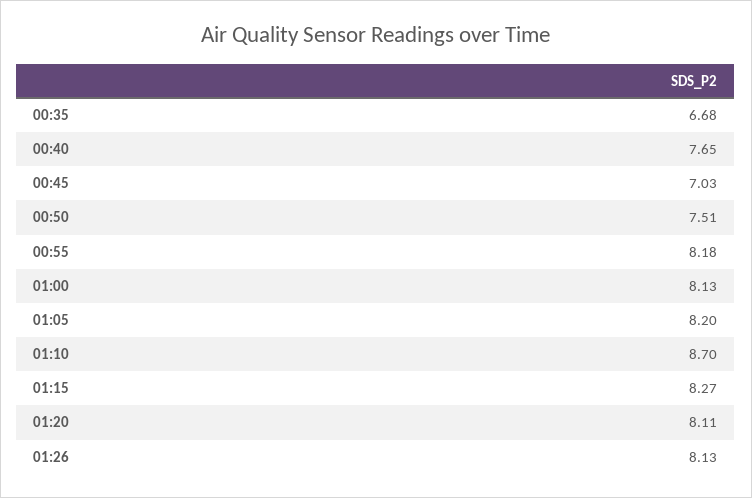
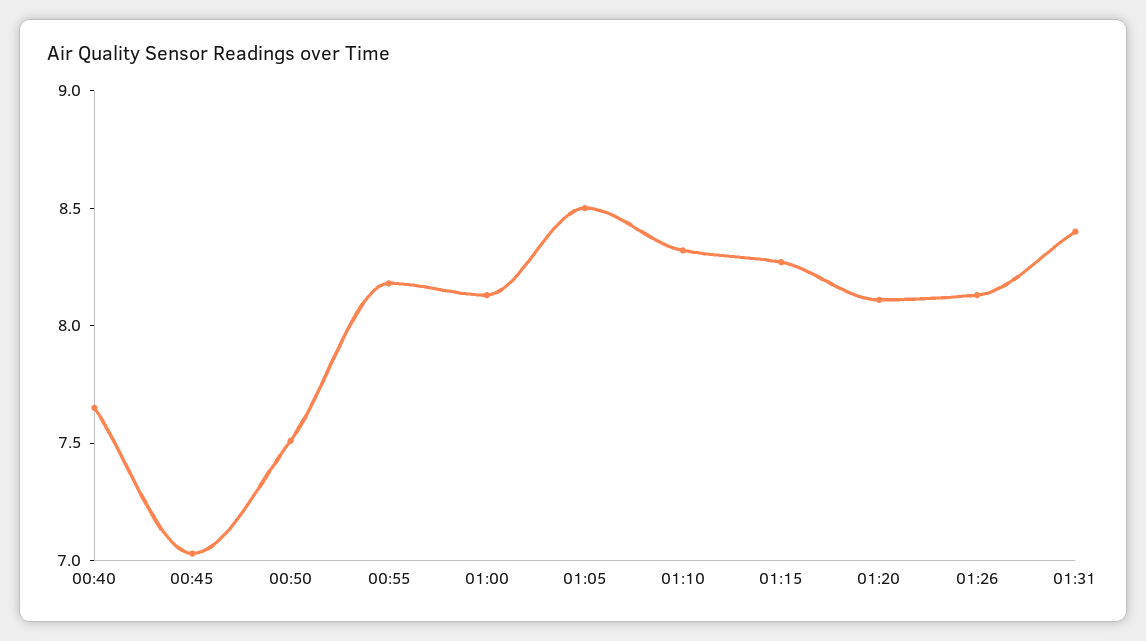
00:35: 6.68 -> none
01:05: 8.2 -> 8.5
01:10: 8.7 -> 8.3
01:31: none -> 8.4

